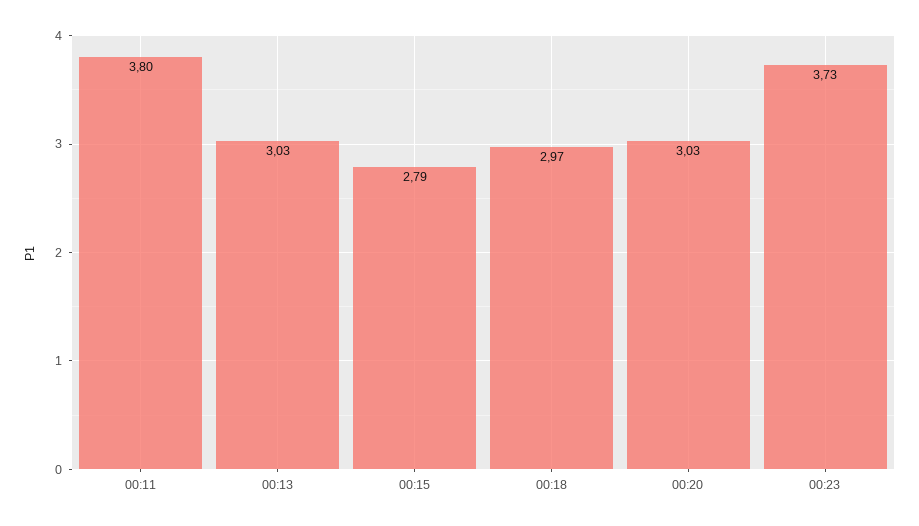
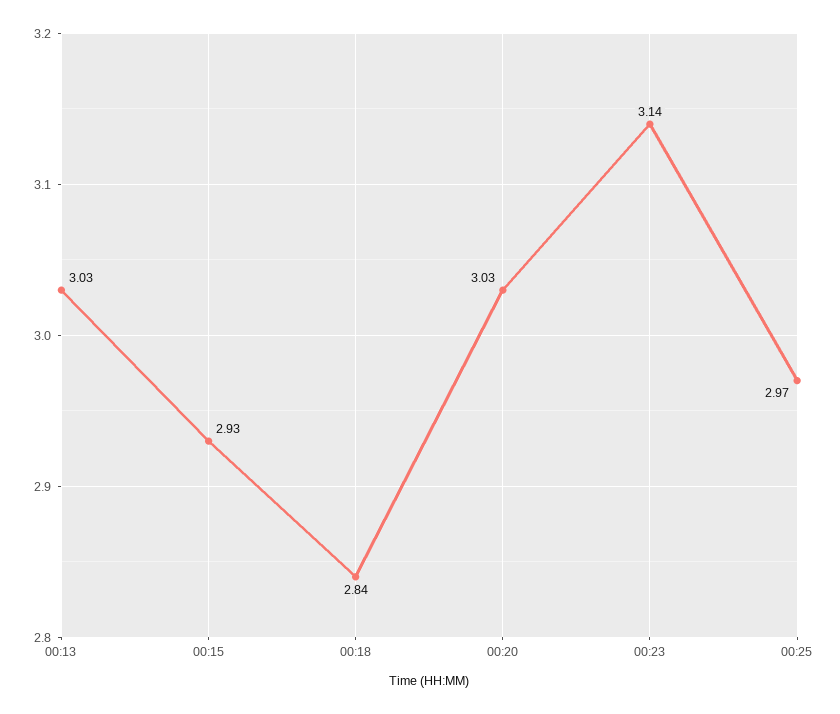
00:11: 3.8 -> none
00:15: 2.79 -> 2.93
00:18: 2.97 -> 2.84
00:23: 3.73 -> 3.14
00:25: none -> 2.97

